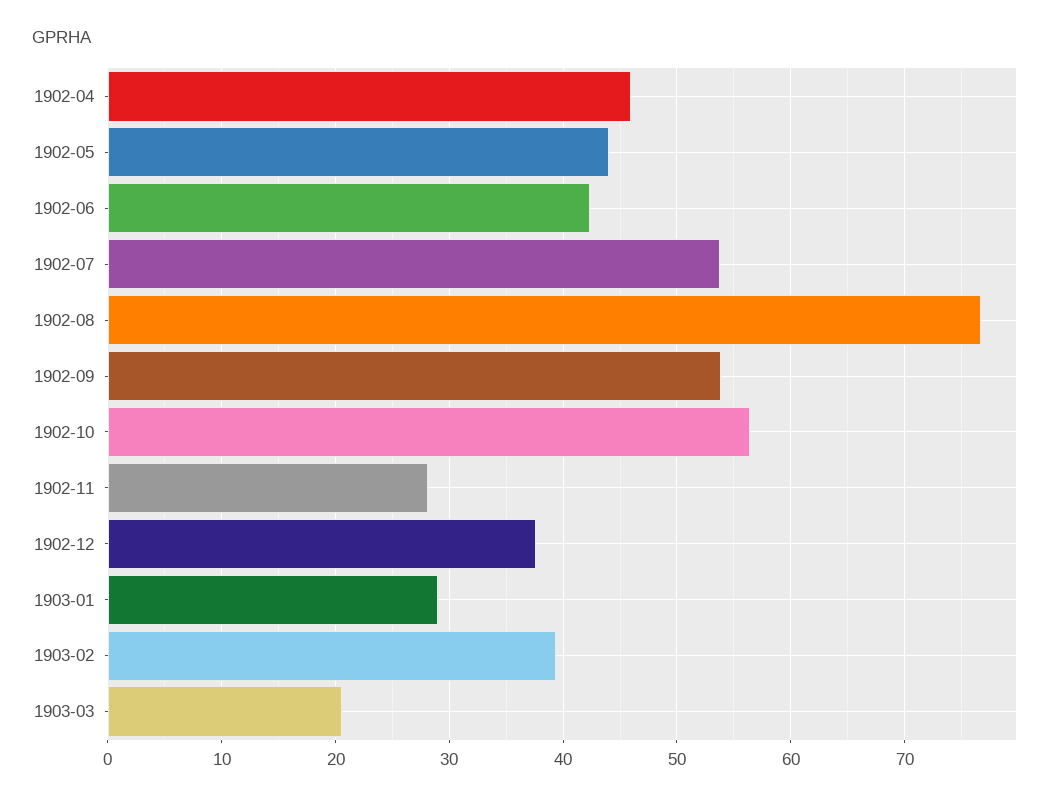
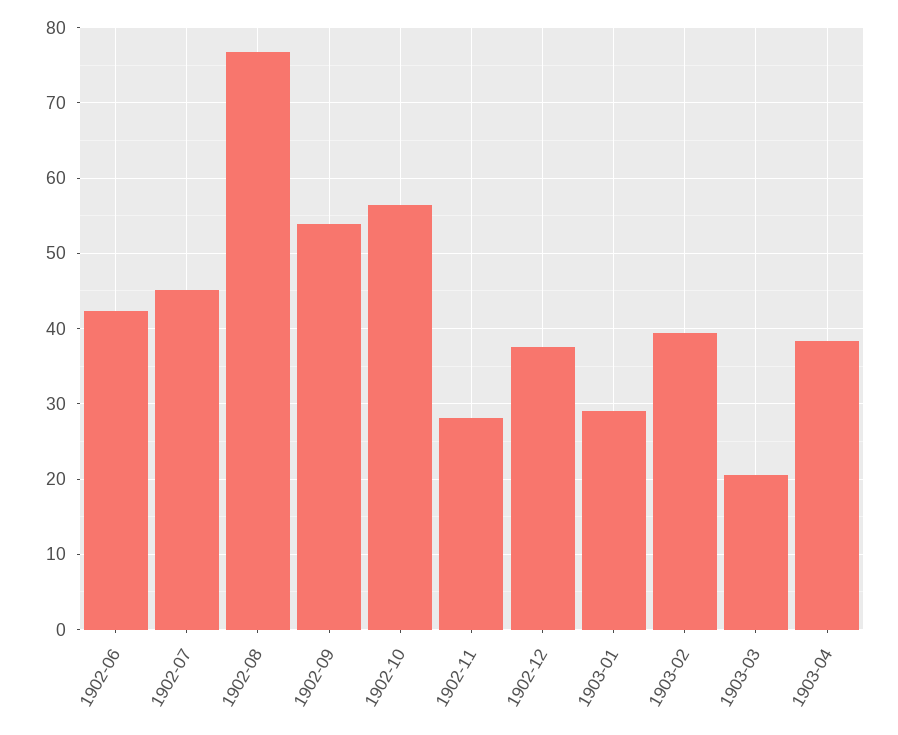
1902-04: 46 -> none
1902-05: 44 -> none
1902-07: 54 -> 45
1903-04: none -> 38

